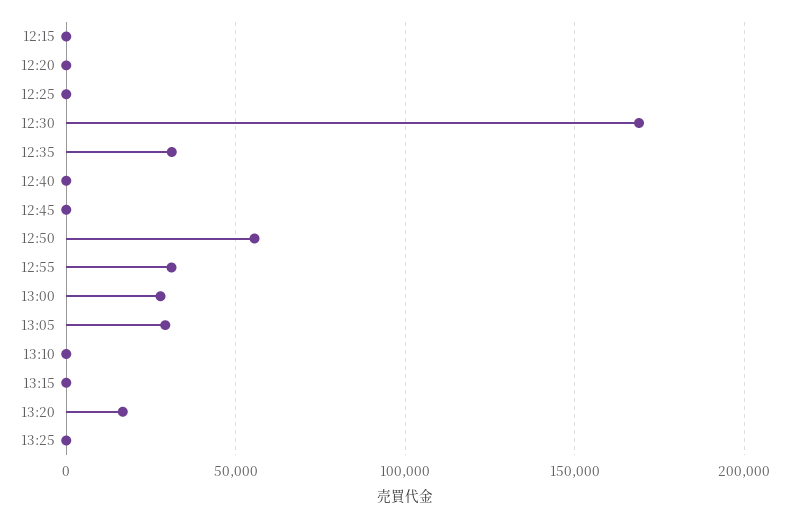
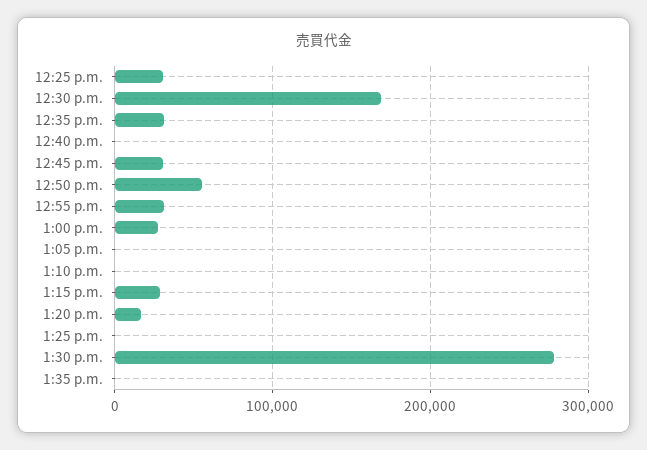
12:15: 0 -> none
12:20: 0 -> none
12:25: 0 -> 30000
12:45: 0 -> 30000
13:05: 30000 -> 0
13:15: 0 -> 30000
1:30 p.m.: none -> 280000
1:35 p.m.: none -> 0

